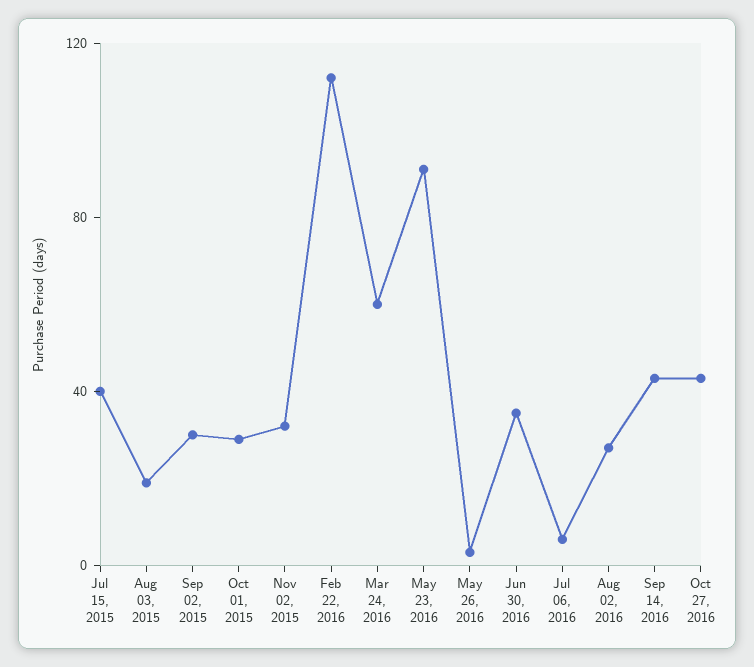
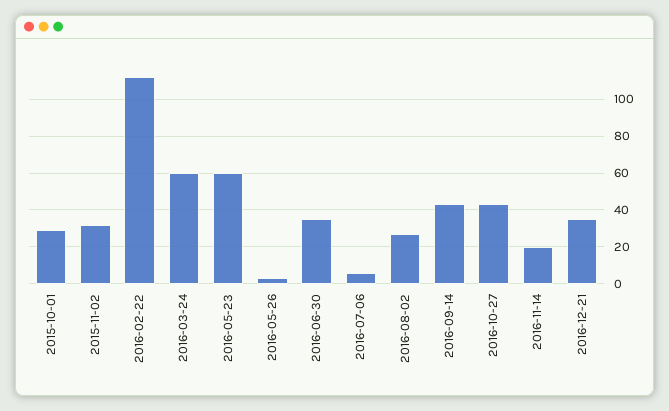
Jul 15, 2015: 40 -> none
Aug 03, 2015: 20 -> none
Sep 02, 2015: 30 -> none
May 23, 2016: 90 -> 60
2016-11-14: none -> 20
2016-12-21: none -> 35

